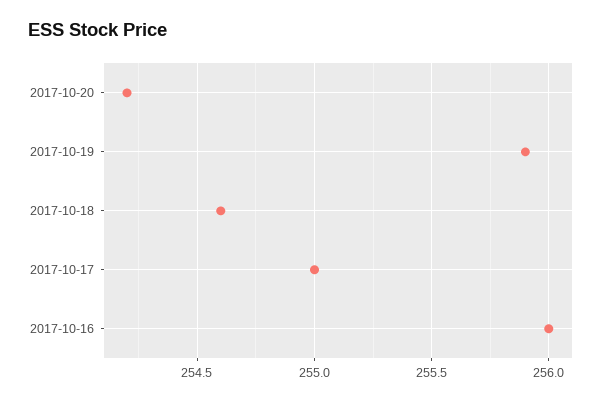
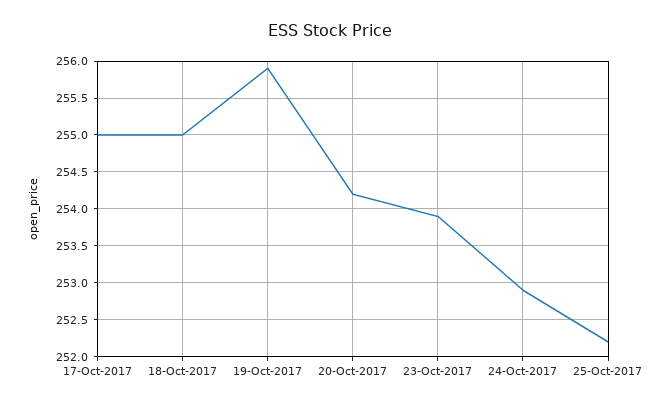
2017-10-18: 254.6 -> 255
2017-10-16: 256 -> none
23-Oct-2017: none -> 253.9
24-Oct-2017: none -> 252.9
25-Oct-2017: none -> 252.2

